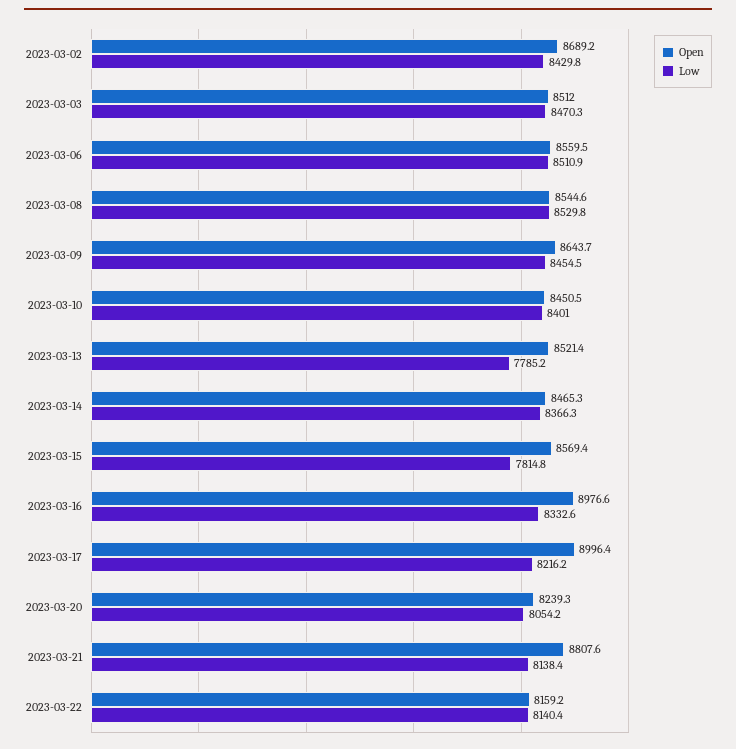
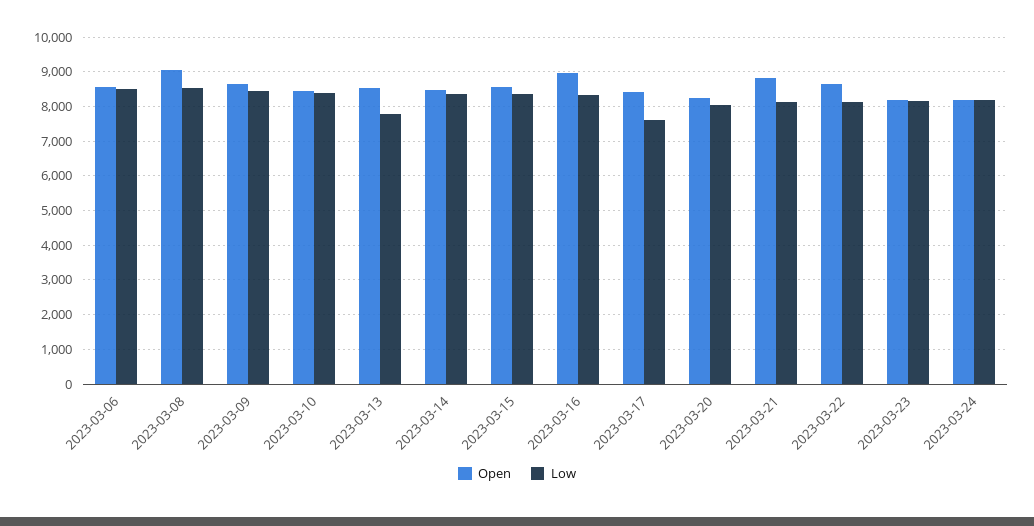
Open, 2023-03-02: 8689.2 -> none
Low, 2023-03-02: 8429.8 -> none
Open, 2023-03-03: 8512 -> none
Low, 2023-03-03: 8470.3 -> none
Open, 2023-03-08: 8544.6 -> 9000
Low, 2023-03-15: 7814.8 -> 8400
Open, 2023-03-17: 8996.4 -> 8400
Low, 2023-03-17: 8216.2 -> 7600
Open, 2023-03-22: 8159.2 -> 8600
Open, 2023-03-23: none -> 8200
Low, 2023-03-23: none -> 8200
Open, 2023-03-24: none -> 8200
Low, 2023-03-24: none -> 8200

